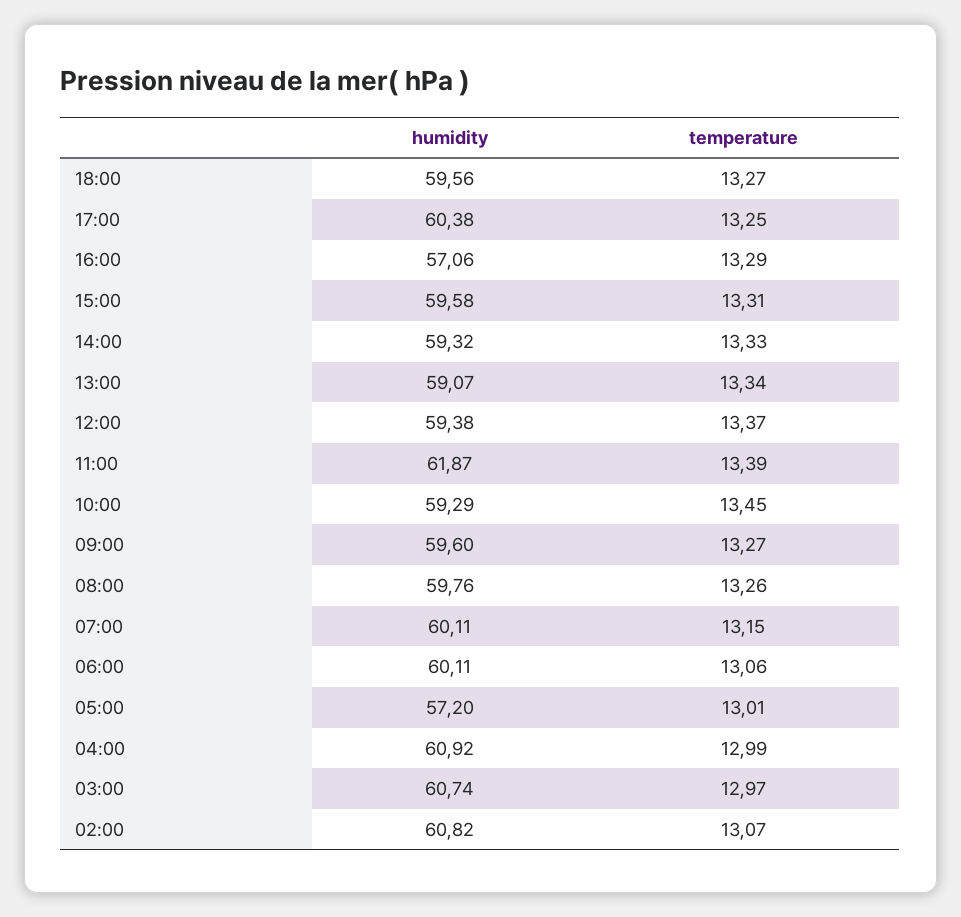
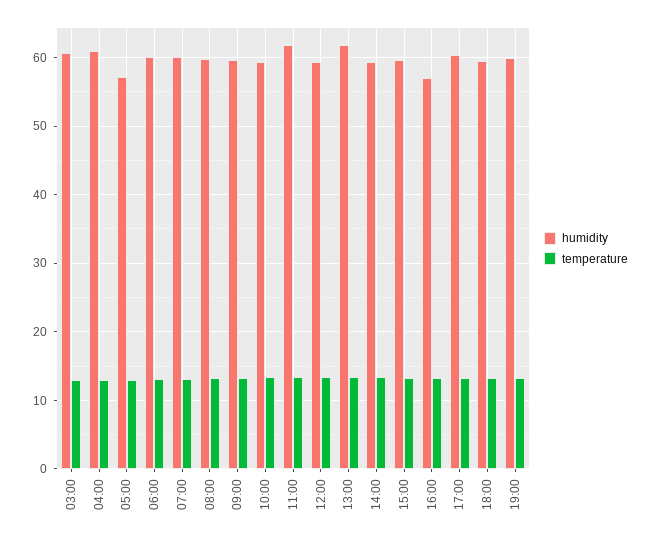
humidity, 13:00: 59.07 -> 62
humidity, 02:00: 60.82 -> none
temperature, 02:00: 13.07 -> none
humidity, 19:00: none -> 60
temperature, 19:00: none -> 13

